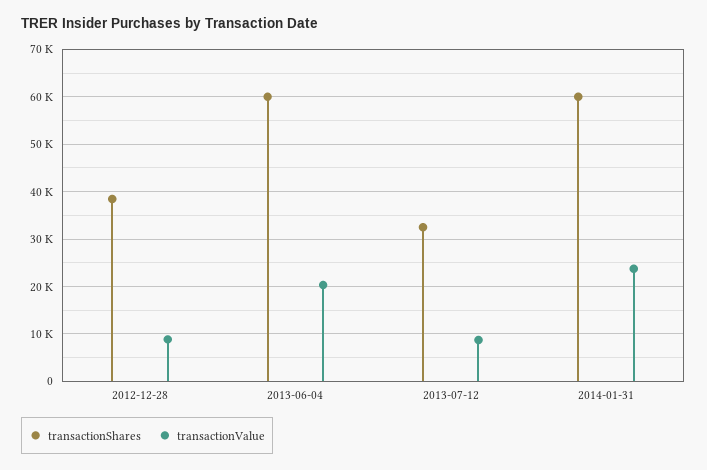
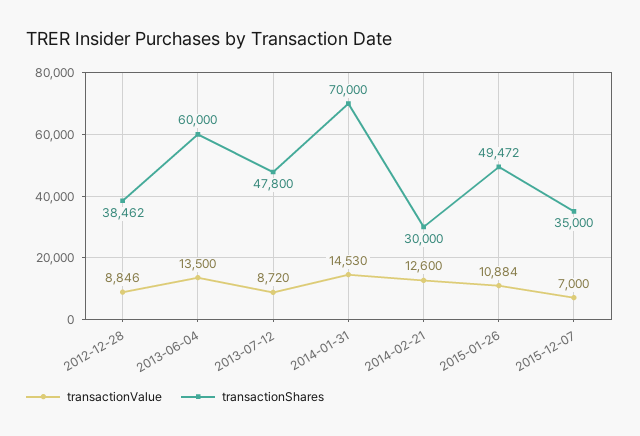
transactionValue, 2013-06-04: 20000 -> 13500
transactionShares, 2013-07-12: 32000 -> 47800
transactionShares, 2014-01-31: 60000 -> 70000
transactionValue, 2014-01-31: 24000 -> 14530
transactionValue, 2014-02-21: none -> 12600
transactionShares, 2014-02-21: none -> 30000
transactionValue, 2015-01-26: none -> 10884
transactionShares, 2015-01-26: none -> 49472
transactionValue, 2015-12-07: none -> 7000
transactionShares, 2015-12-07: none -> 35000

